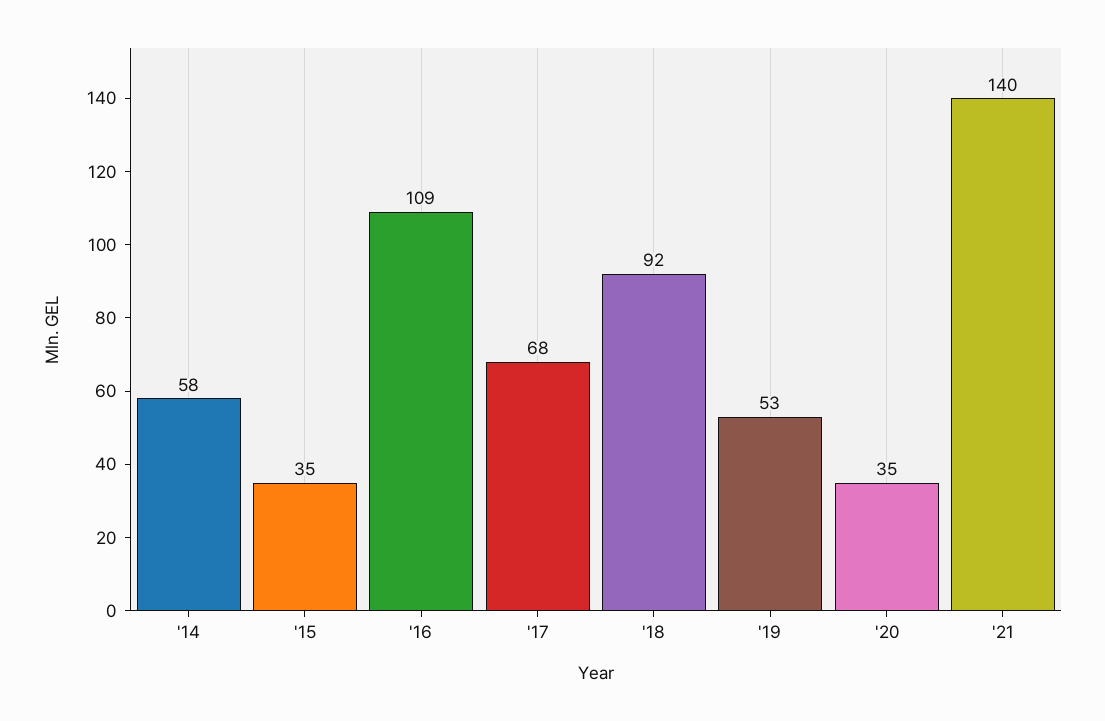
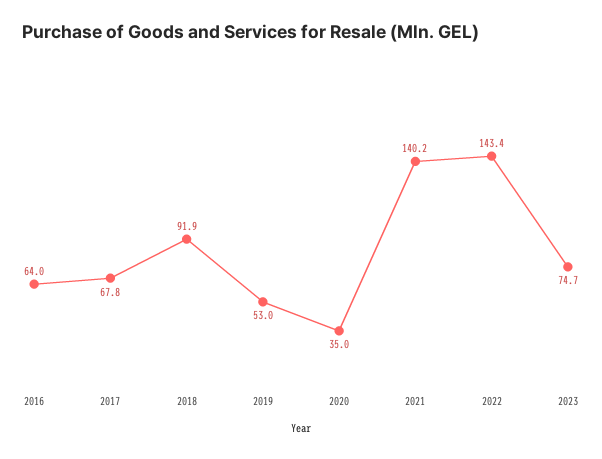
'14: 58 -> none
'15: 35 -> none
'16: 109 -> 64
2022: none -> 143.4
2023: none -> 74.7

